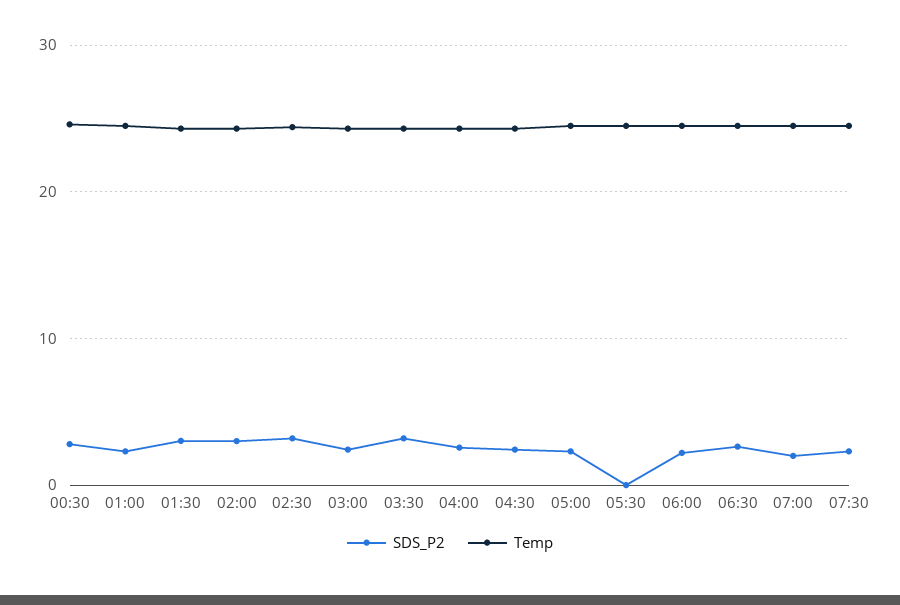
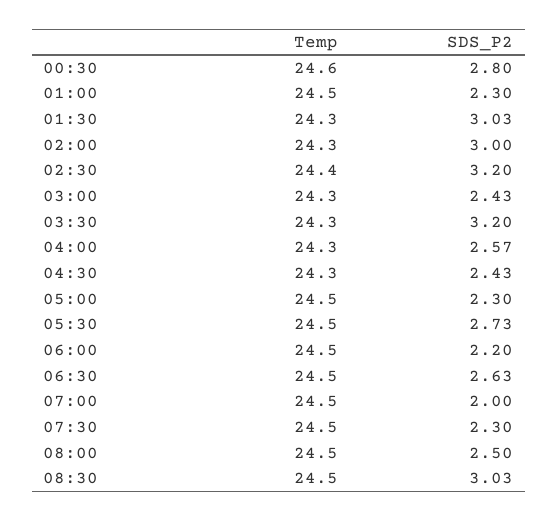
SDS_P2, 05:30: 0 -> 2.73
Temp, 08:00: none -> 24.5
SDS_P2, 08:00: none -> 2.5
Temp, 08:30: none -> 24.5
SDS_P2, 08:30: none -> 3.03

